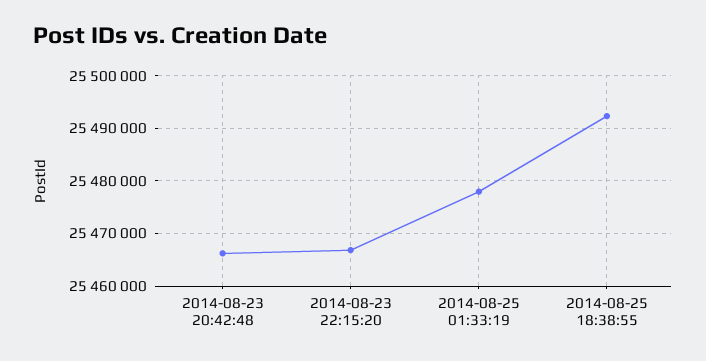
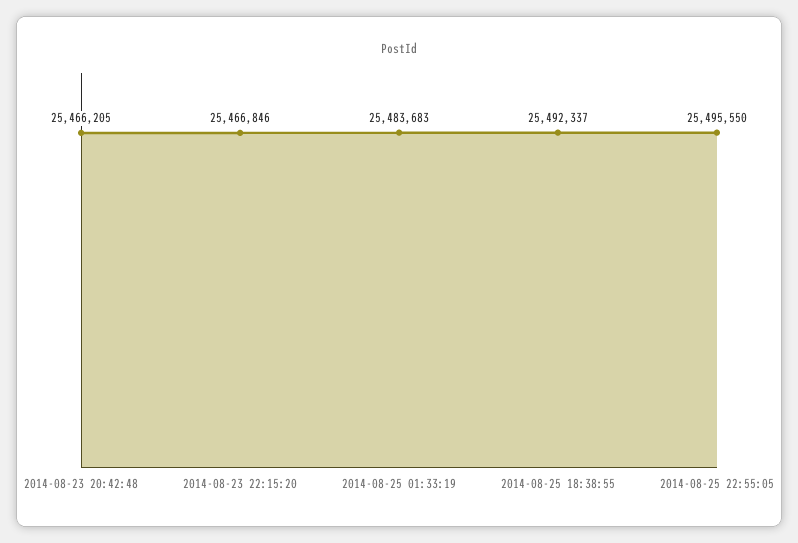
2014-08-25 01:33:19: 25478000 -> 25483683
2014-08-25 22:55:05: none -> 25495550

